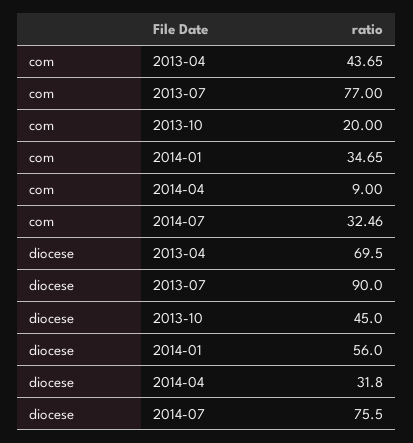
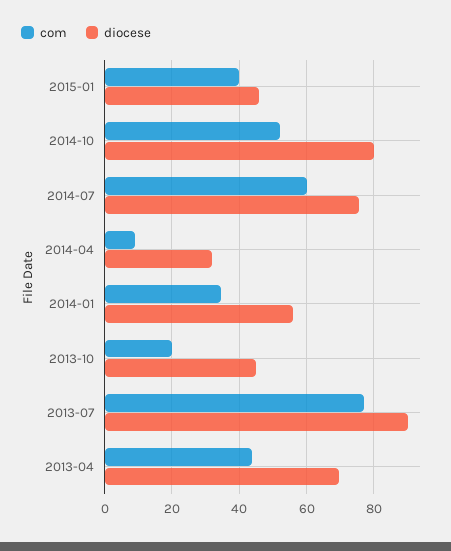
com, 2014-07: 32.46 -> 60
com, 2015-01: none -> 40
diocese, 2015-01: none -> 46
com, 2014-10: none -> 52
diocese, 2014-10: none -> 80

